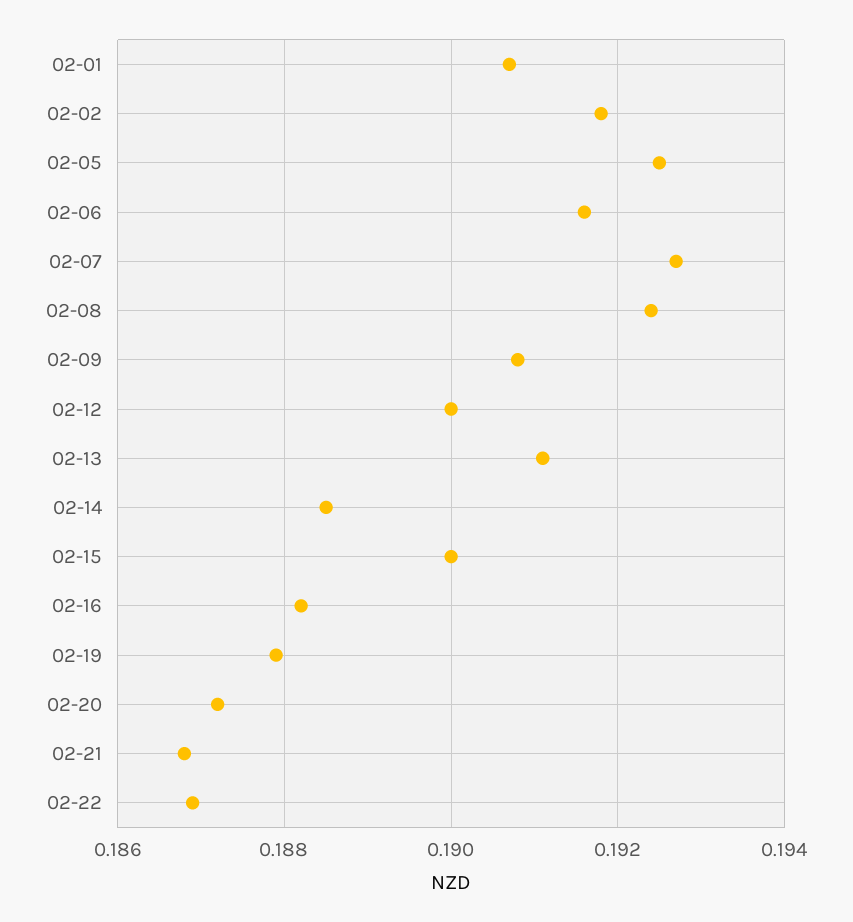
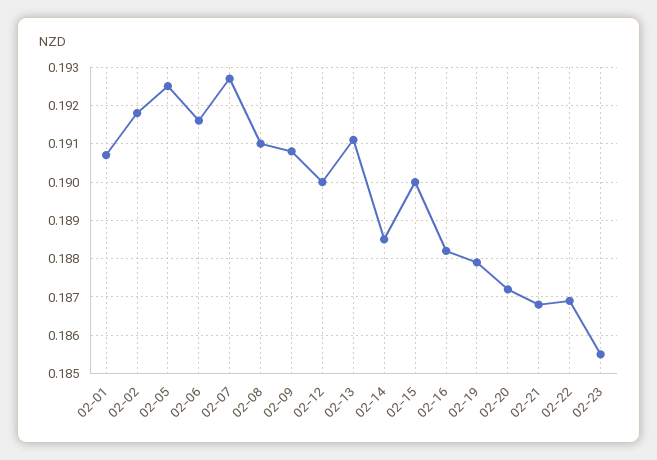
02-08: 0.1925 -> 0.191
02-23: none -> 0.1855

